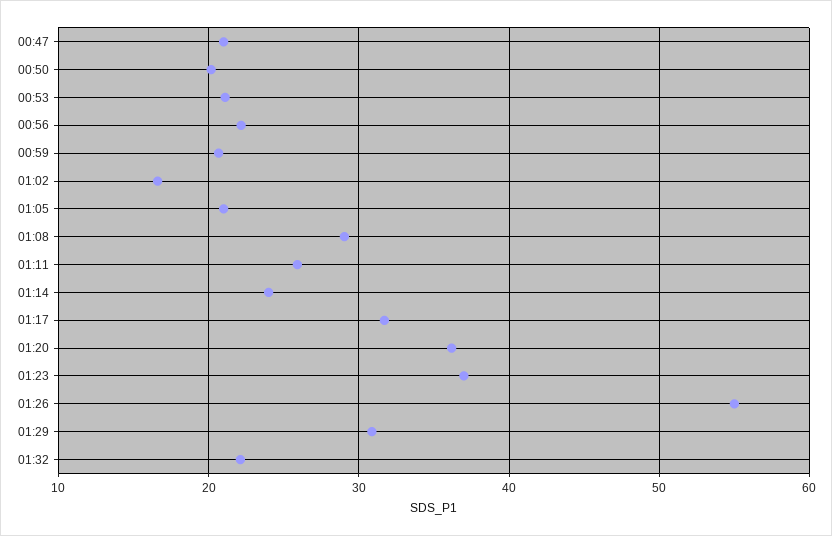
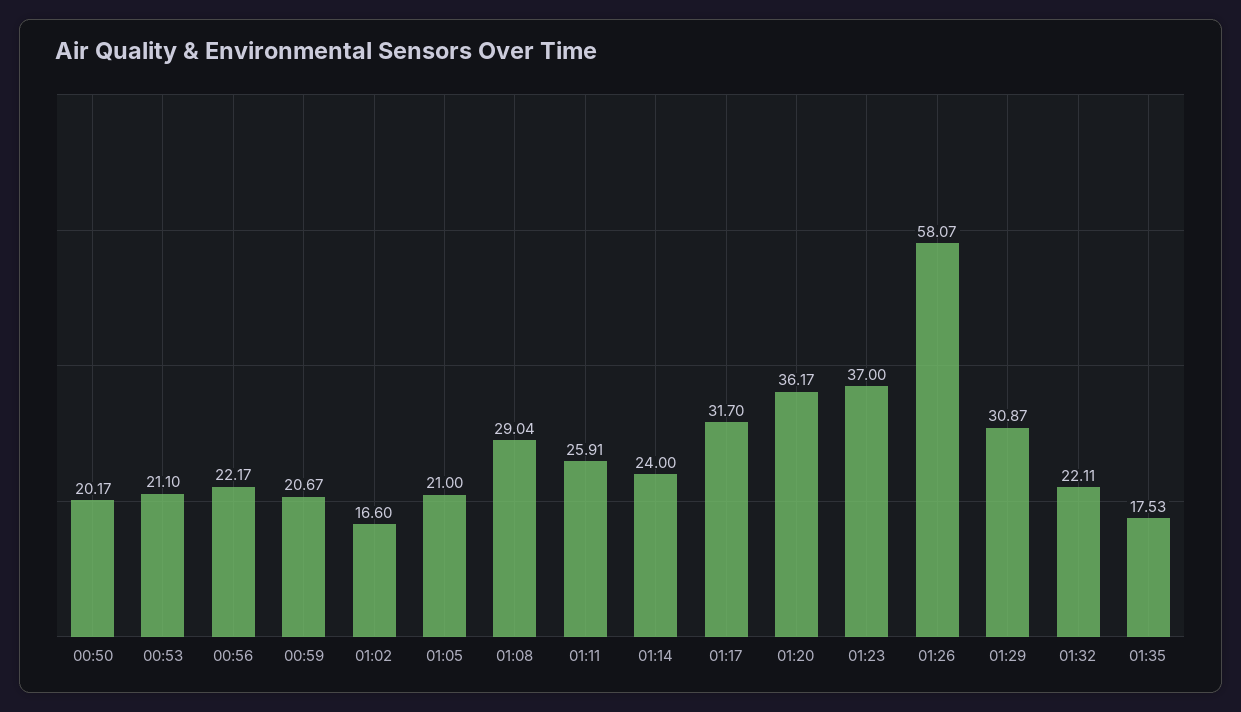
00:47: 21 -> none
01:26: 55 -> 58.07
01:35: none -> 17.53

